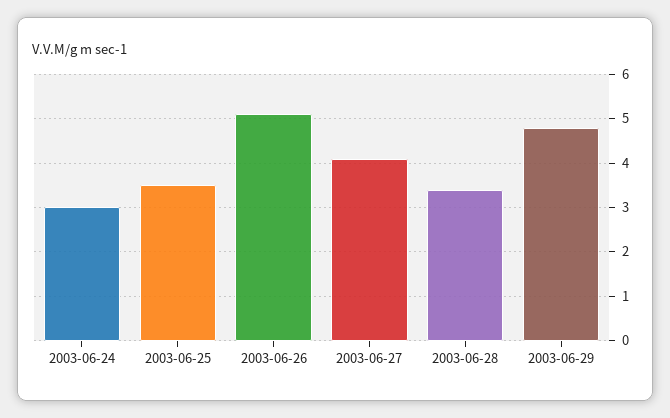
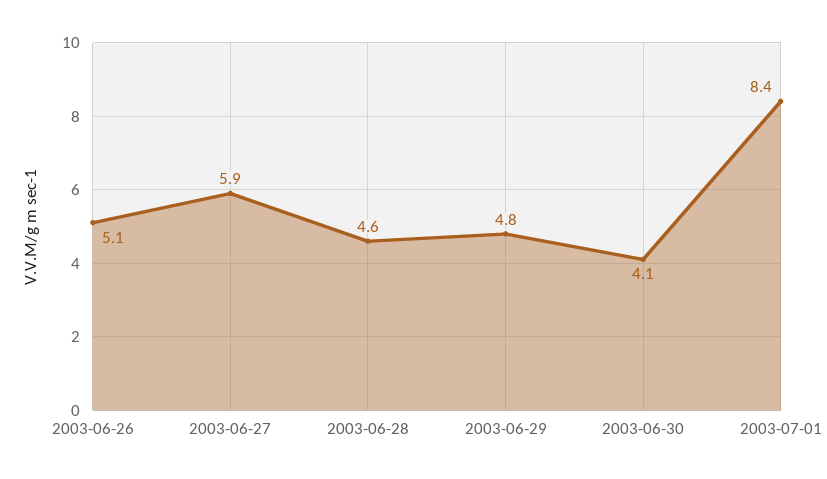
2003-06-24: 3 -> none
2003-06-25: 3.5 -> none
2003-06-27: 4 -> 5.9
2003-06-28: 3.5 -> 4.6
2003-06-30: none -> 4.1
2003-07-01: none -> 8.4

